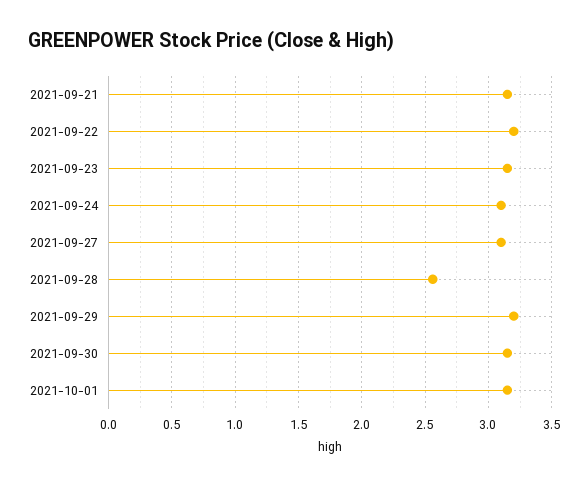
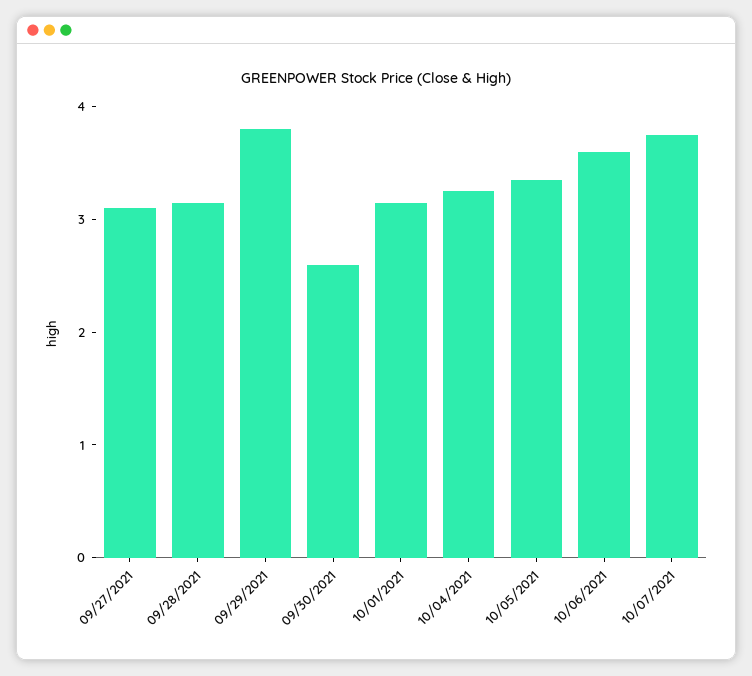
2021-09-21: 3.15 -> none
2021-09-22: 3.2 -> none
2021-09-23: 3.15 -> none
2021-09-24: 3.1 -> none
2021-09-28: 2.55 -> 3.2
2021-09-29: 3.2 -> 3.8
2021-09-30: 3.15 -> 2.6
10/04/2021: none -> 3.2
10/05/2021: none -> 3.4
10/06/2021: none -> 3.6
10/07/2021: none -> 3.8

